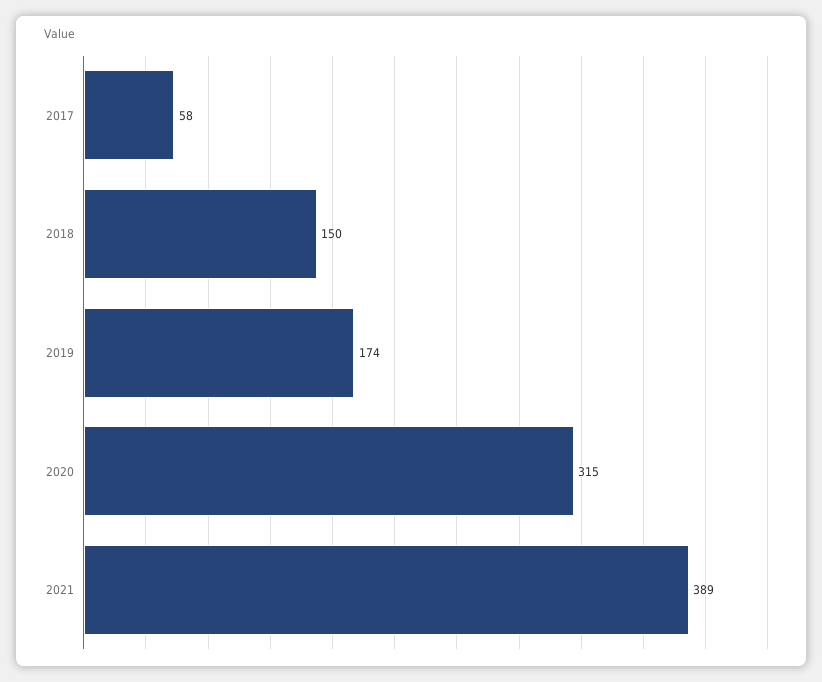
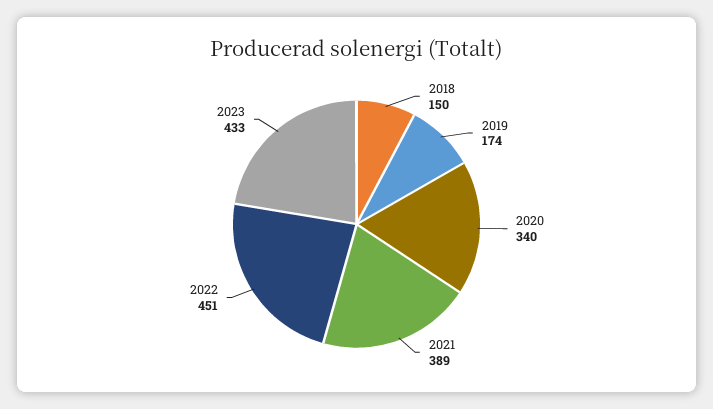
2017: 58 -> none
2020: 315 -> 340
2022: none -> 451
2023: none -> 433

